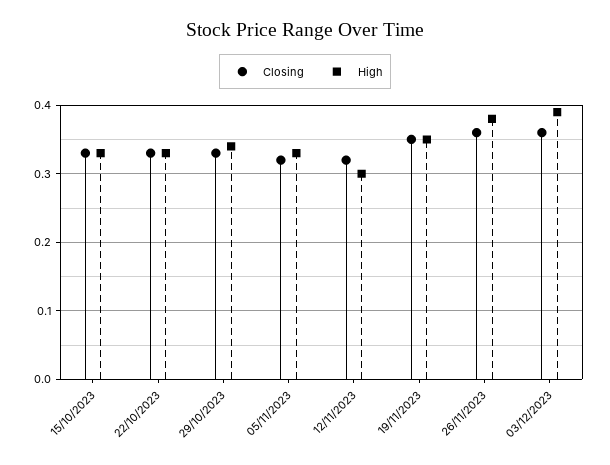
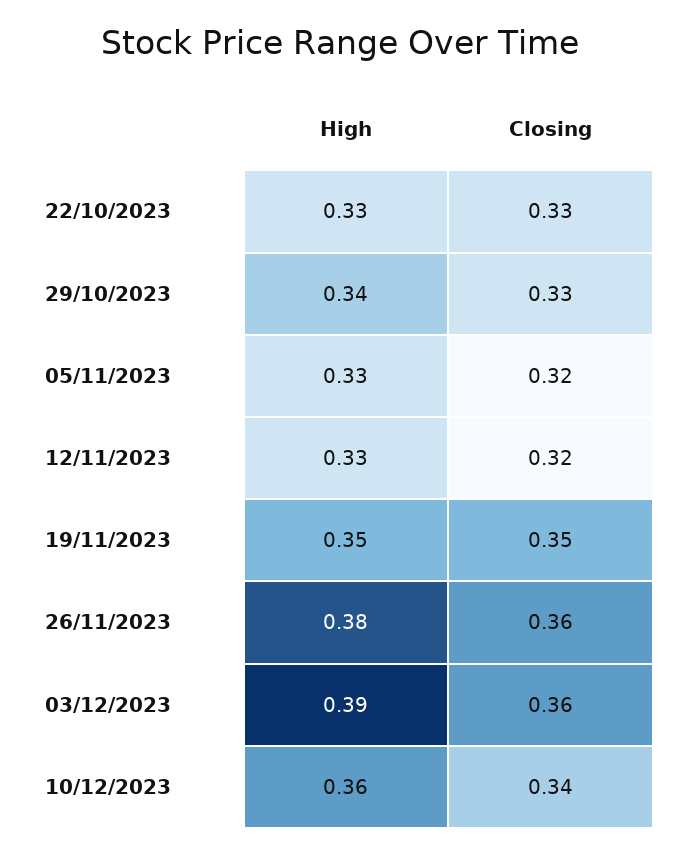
Closing, 15/10/2023: 0.33 -> none
High, 15/10/2023: 0.33 -> none
High, 12/11/2023: 0.3 -> 0.33
High, 10/12/2023: none -> 0.36
Closing, 10/12/2023: none -> 0.34

